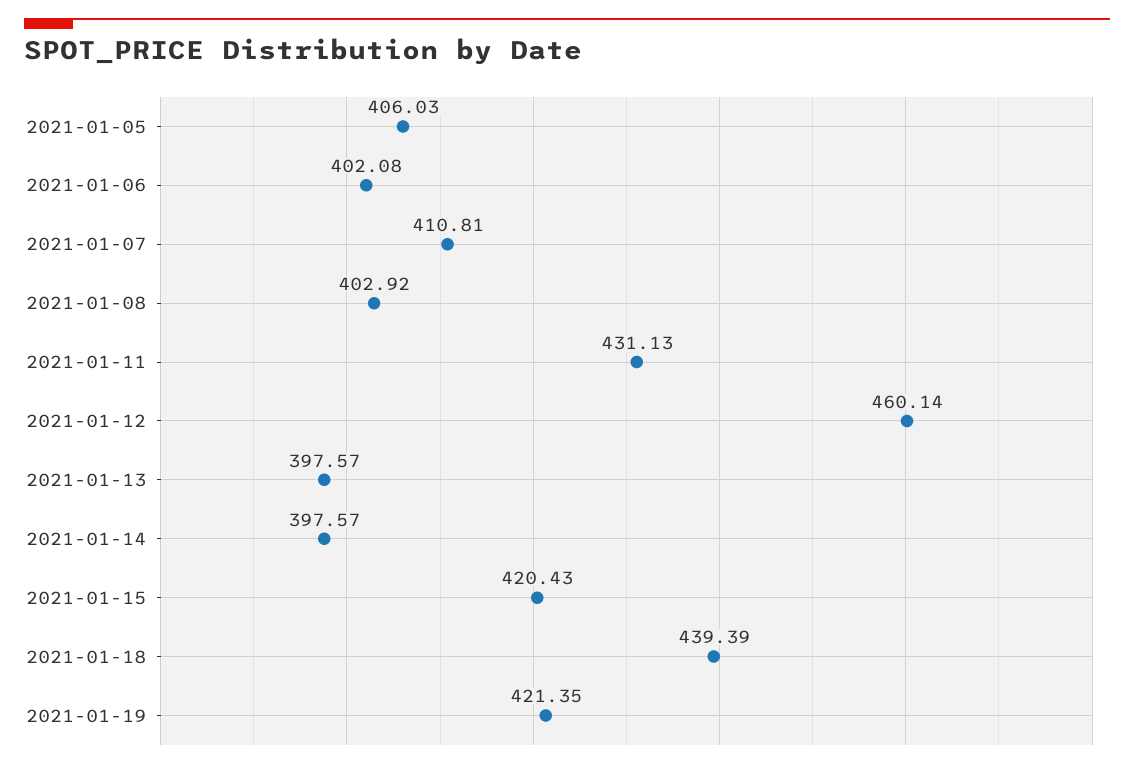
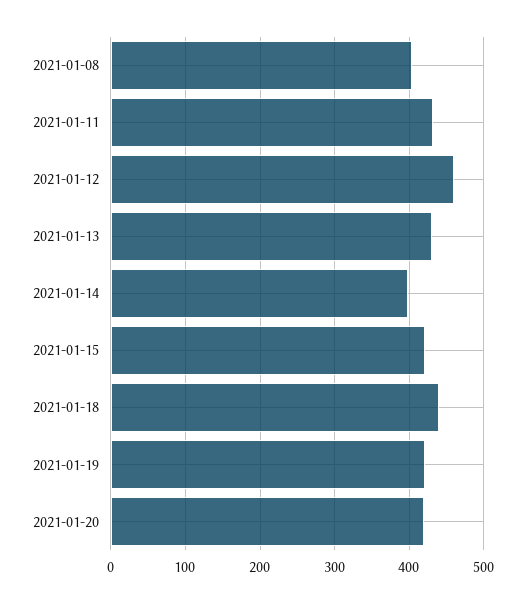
2021-01-05: 406.03 -> none
2021-01-06: 402.08 -> none
2021-01-07: 410.81 -> none
2021-01-13: 397.57 -> 430
2021-01-20: none -> 420

